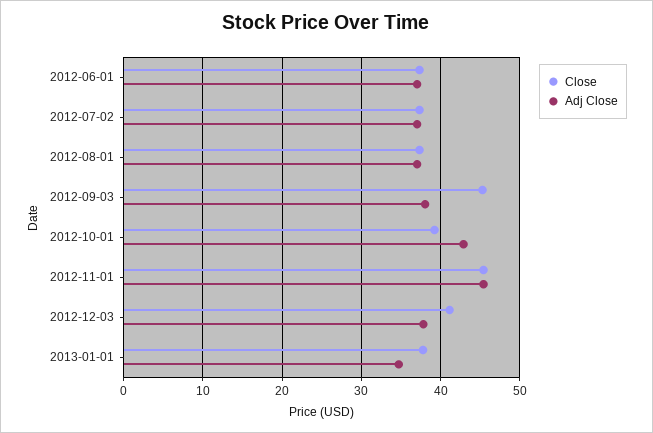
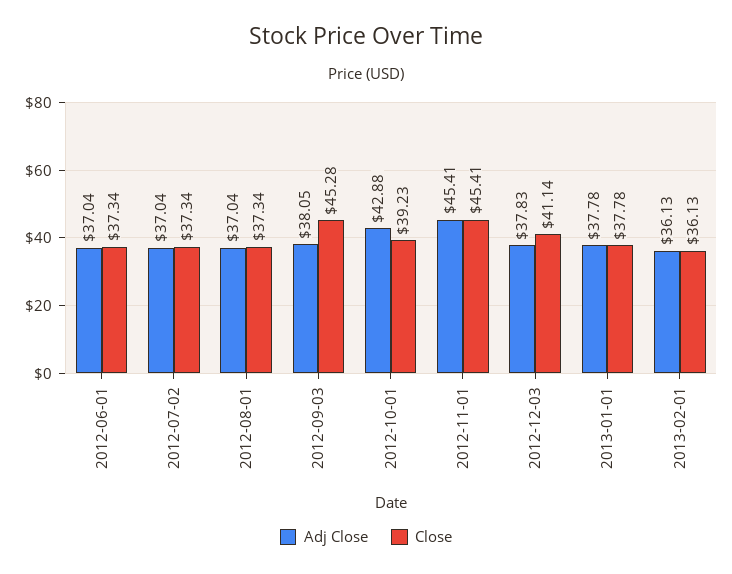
Adj Close, 2013-01-01: 35 -> 37.78
Adj Close, 2013-02-01: none -> 36.13
Close, 2013-02-01: none -> 36.13

